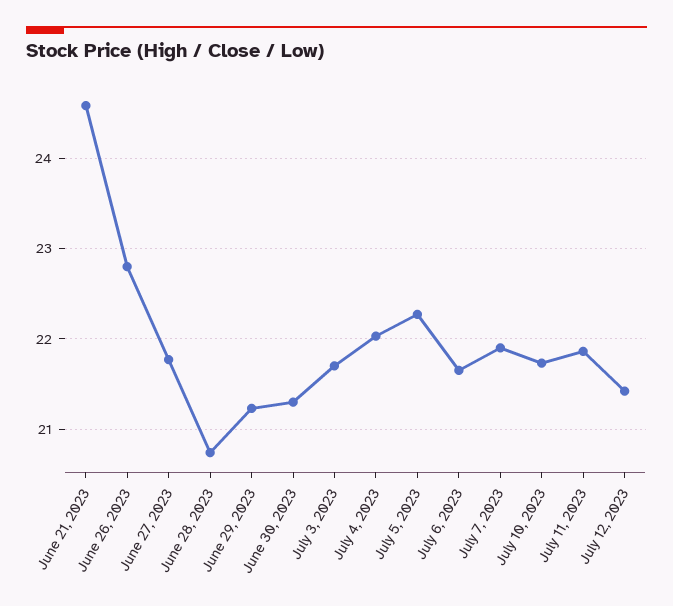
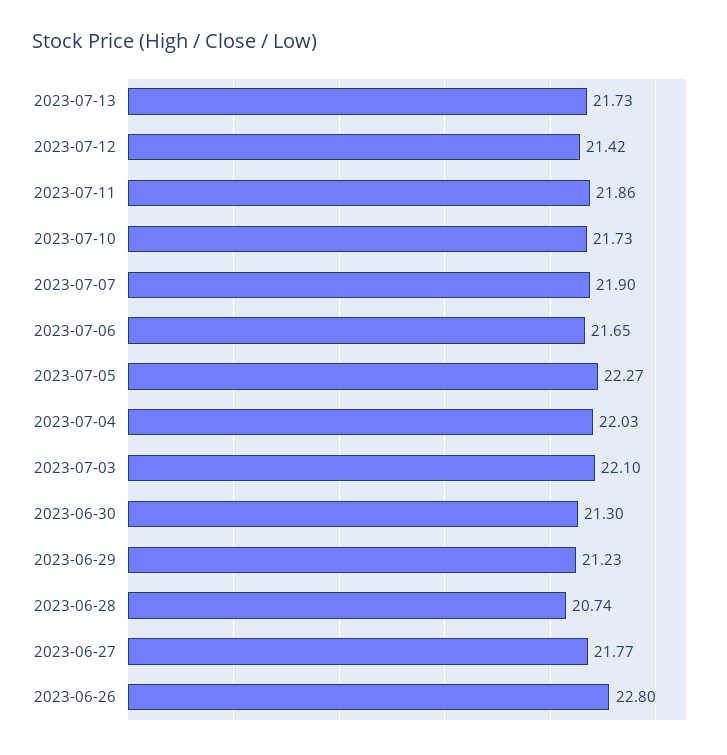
June 21, 2023: 24.6 -> none
July 3, 2023: 21.7 -> 22.1
2023-07-13: none -> 21.73

